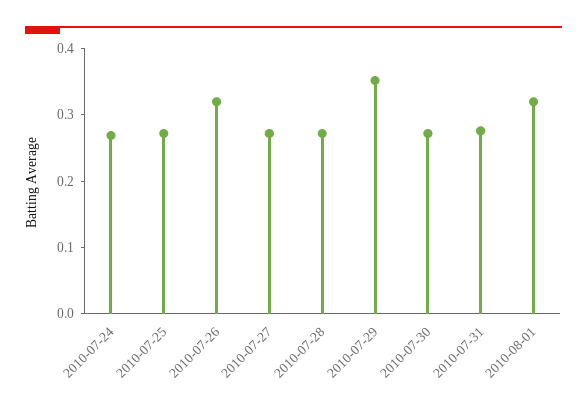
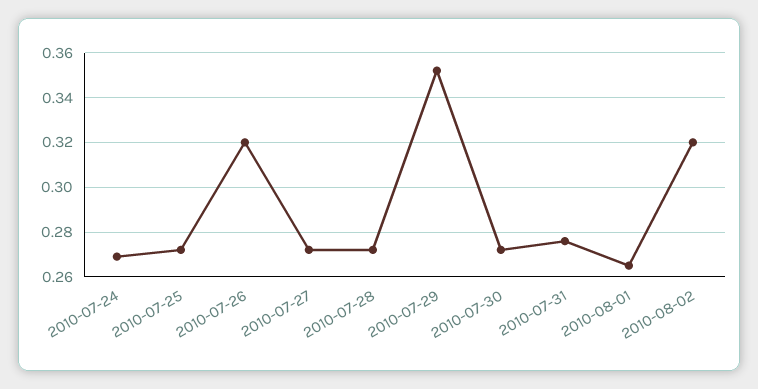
2010-08-01: 0.32 -> 0.265
2010-08-02: none -> 0.32

